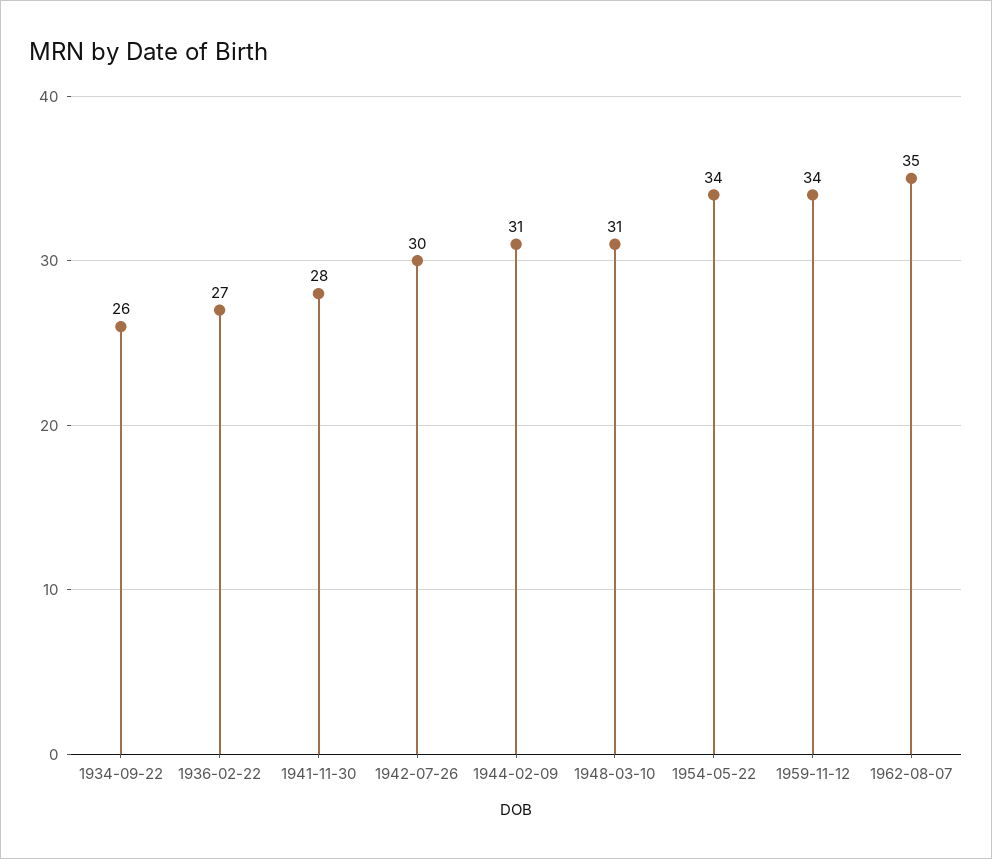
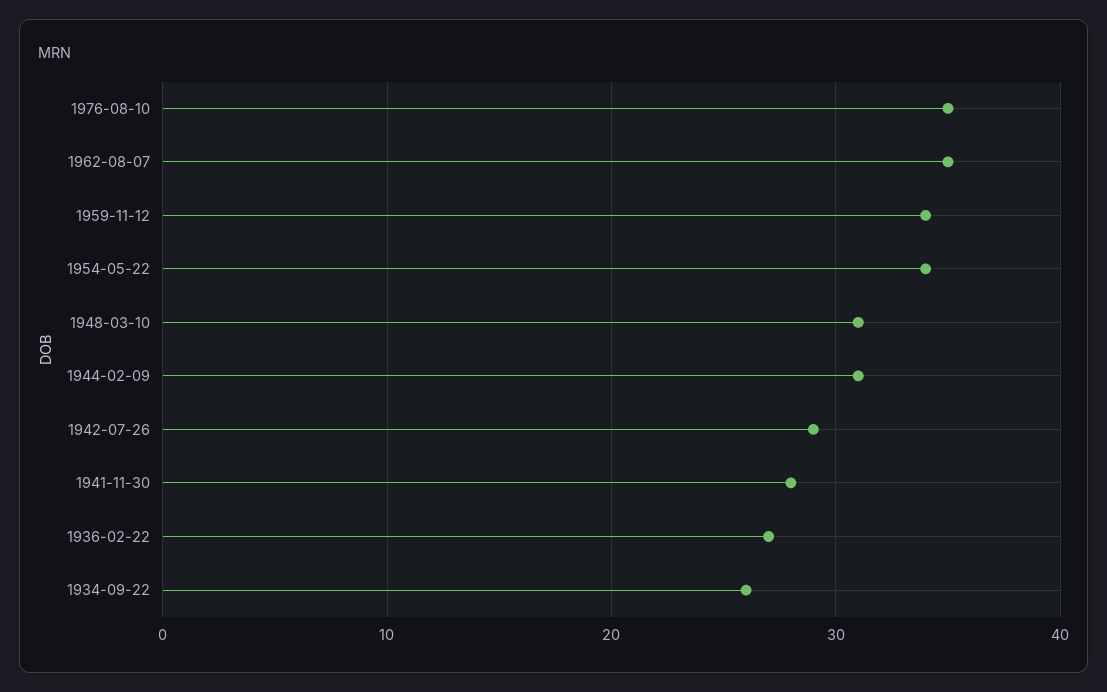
1942-07-26: 30 -> 29
1976-08-10: none -> 35

